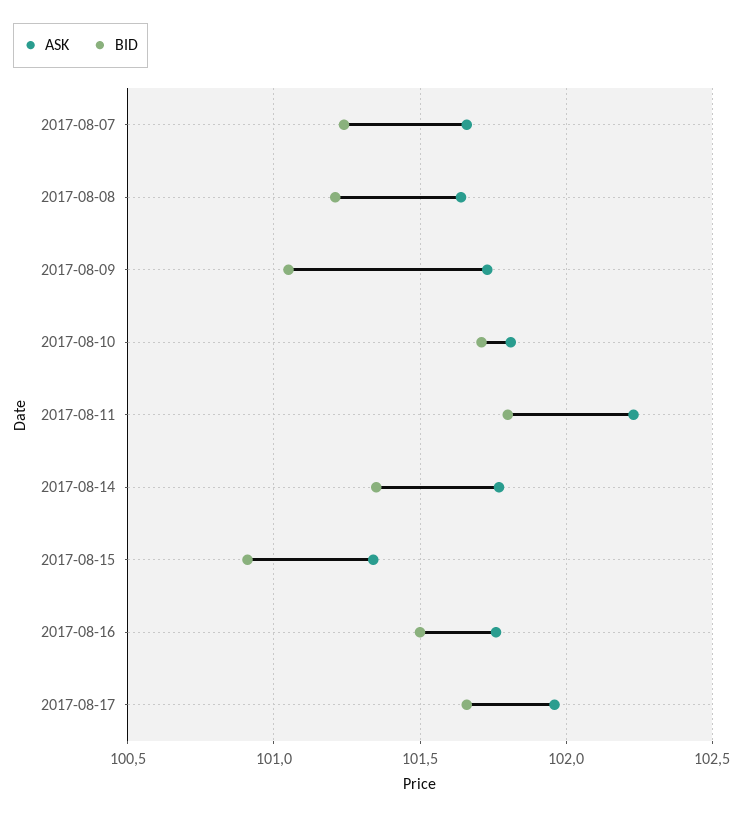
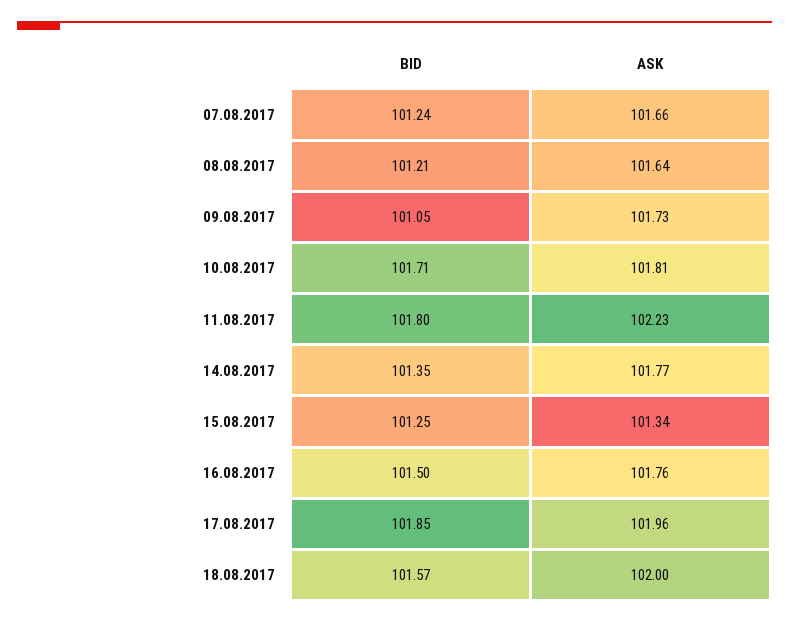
BID, 2017-08-15: 100.9 -> 101.25
BID, 2017-08-17: 101.65 -> 101.85
BID, 18.08.2017: none -> 101.57
ASK, 18.08.2017: none -> 102

